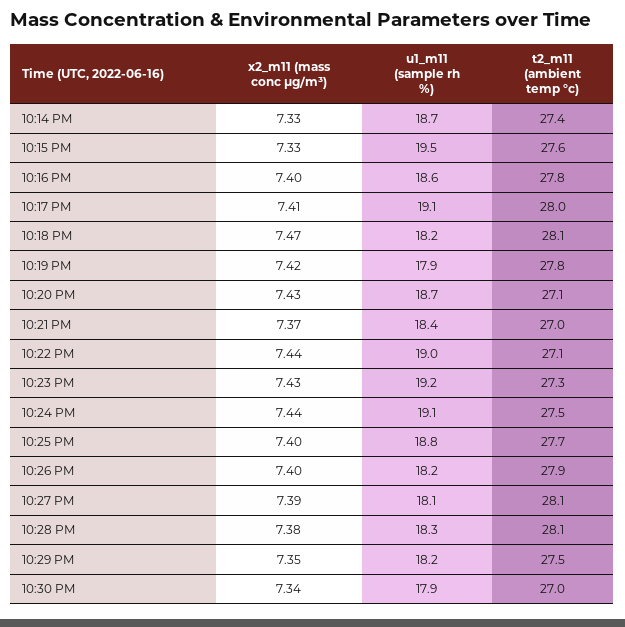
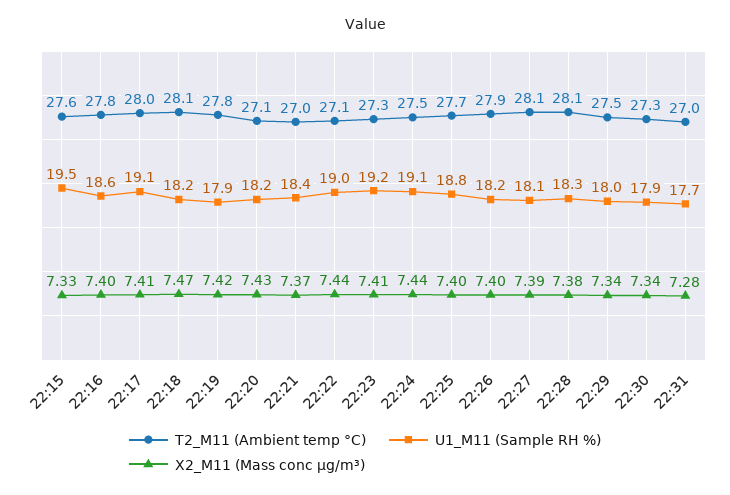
x2_m11 (mass conc μg/m³), 10:14 PM: 7.33 -> none
u1_m11 (sample rh %), 10:14 PM: 18.7 -> none
t2_m11 (ambient temp °c), 10:14 PM: 27.4 -> none
u1_m11 (sample rh %), 10:20 PM: 18.7 -> 18.2
x2_m11 (mass conc μg/m³), 10:23 PM: 7.43 -> 7.41
x2_m11 (mass conc μg/m³), 10:29 PM: 7.35 -> 7.34
u1_m11 (sample rh %), 10:29 PM: 18.2 -> 18
t2_m11 (ambient temp °c), 10:30 PM: 27 -> 27.3
t2_m11 (ambient temp °c), 22:31: none -> 27
u1_m11 (sample rh %), 22:31: none -> 17.7
x2_m11 (mass conc μg/m³), 22:31: none -> 7.28

